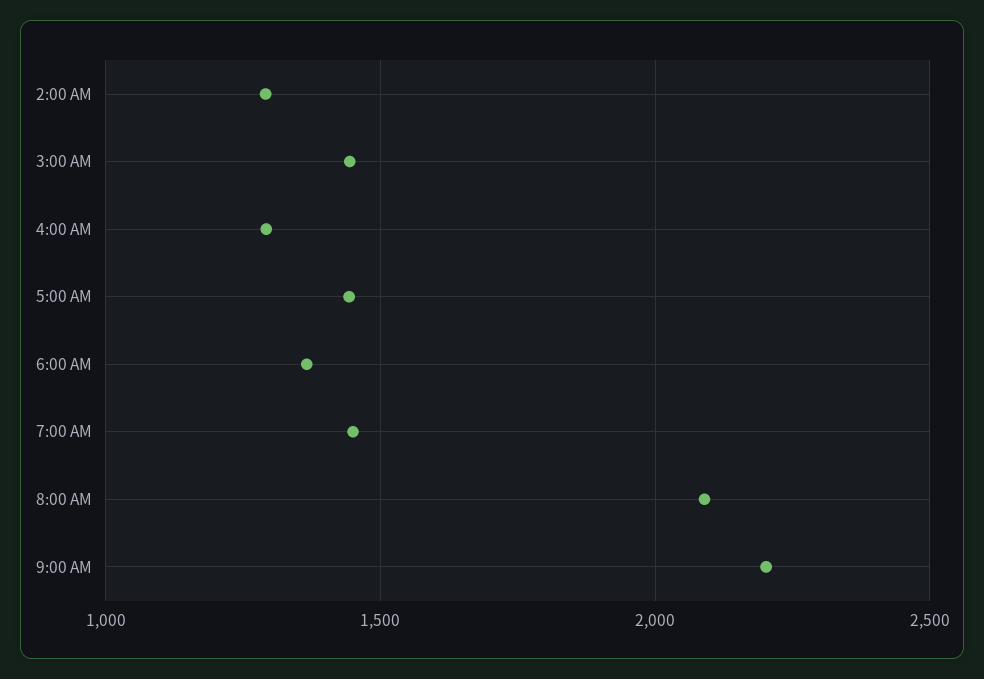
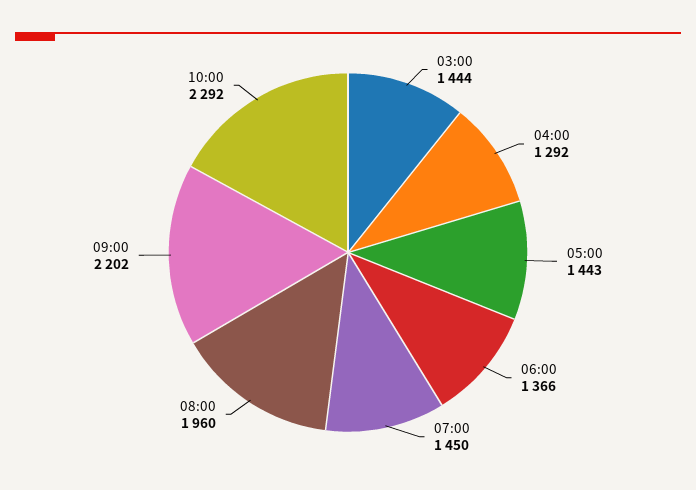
2:00 AM: 1300 -> none
8:00 AM: 2100 -> 1960
10:00: none -> 2292

